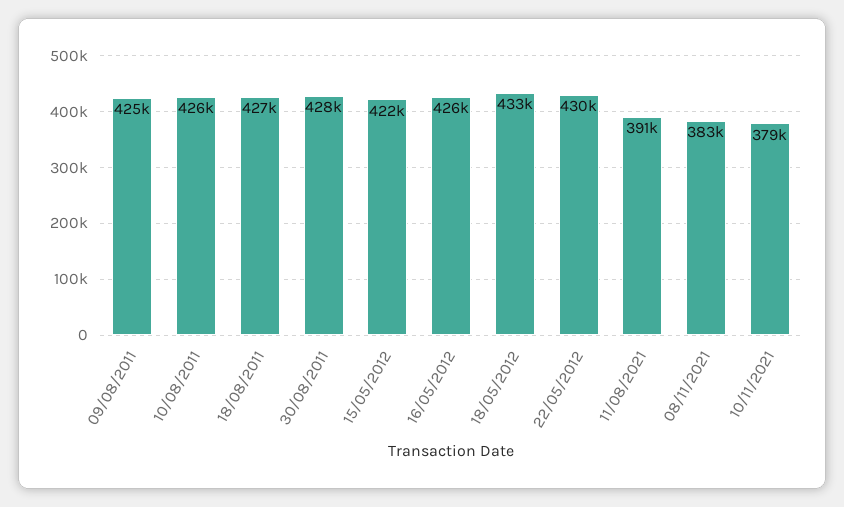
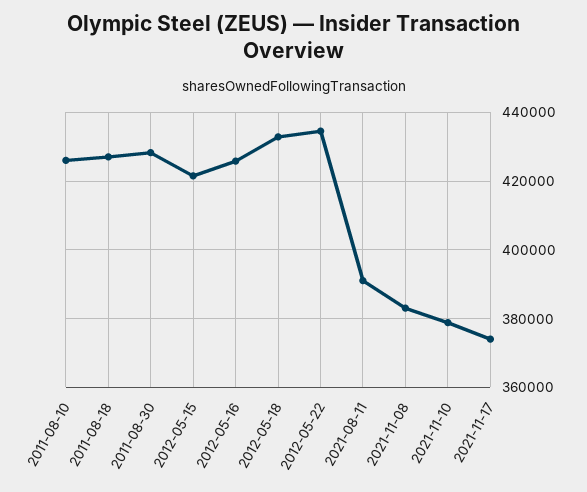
09/08/2011: 425000 -> none
22/05/2012: 430000 -> 434000
2021-11-17: none -> 374000

